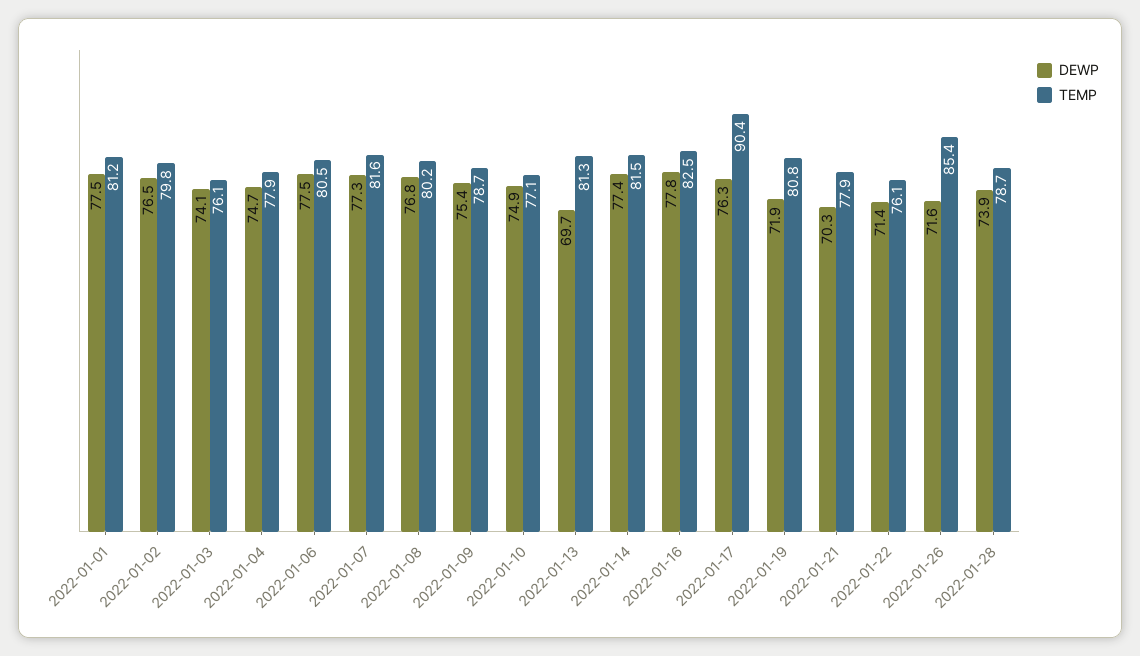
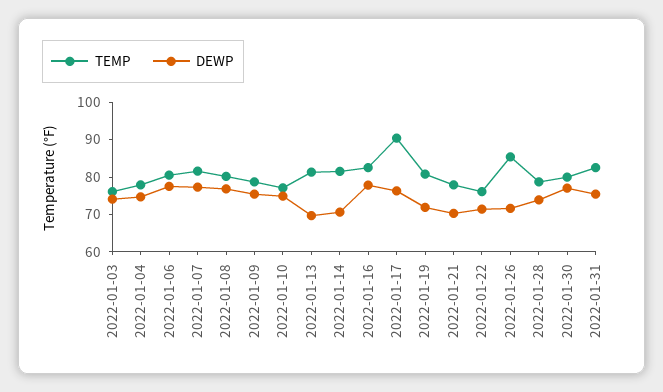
DEWP, 2022-01-01: 77.5 -> none
TEMP, 2022-01-01: 81.2 -> none
DEWP, 2022-01-02: 76.5 -> none
TEMP, 2022-01-02: 79.8 -> none
DEWP, 2022-01-14: 77.4 -> 70
TEMP, 2022-01-30: none -> 80
DEWP, 2022-01-30: none -> 77.5
TEMP, 2022-01-31: none -> 82.5
DEWP, 2022-01-31: none -> 75

